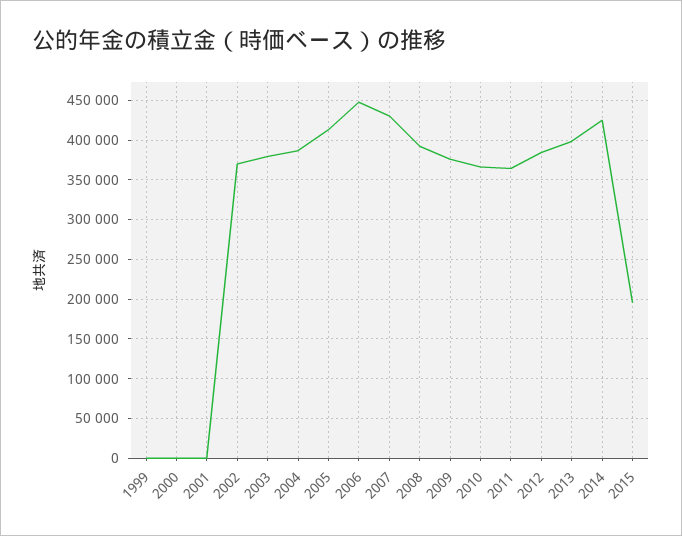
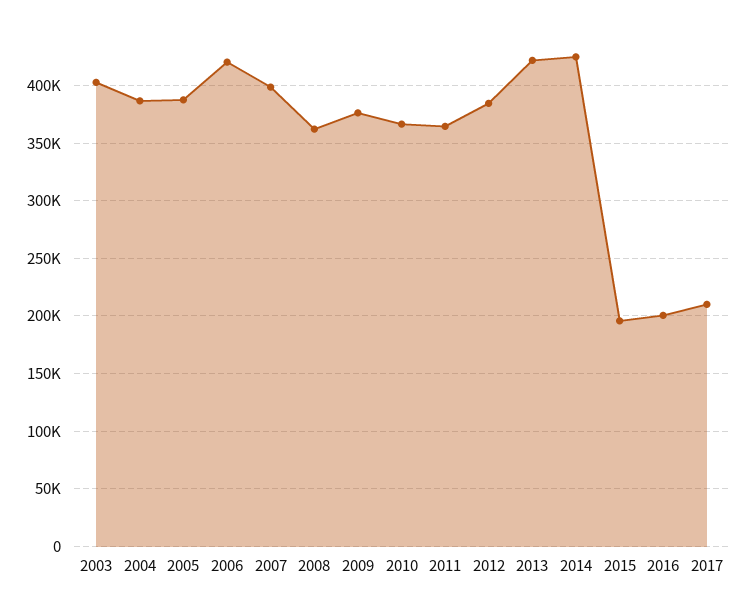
1999: 0 -> none
2000: 0 -> none
2001: 0 -> none
2002: 370000 -> none
2003: 380000 -> 400000
2005: 410000 -> 390000
2006: 450000 -> 420000
2007: 430000 -> 400000
2008: 390000 -> 360000
2013: 400000 -> 420000
2016: none -> 200000
2017: none -> 210000

